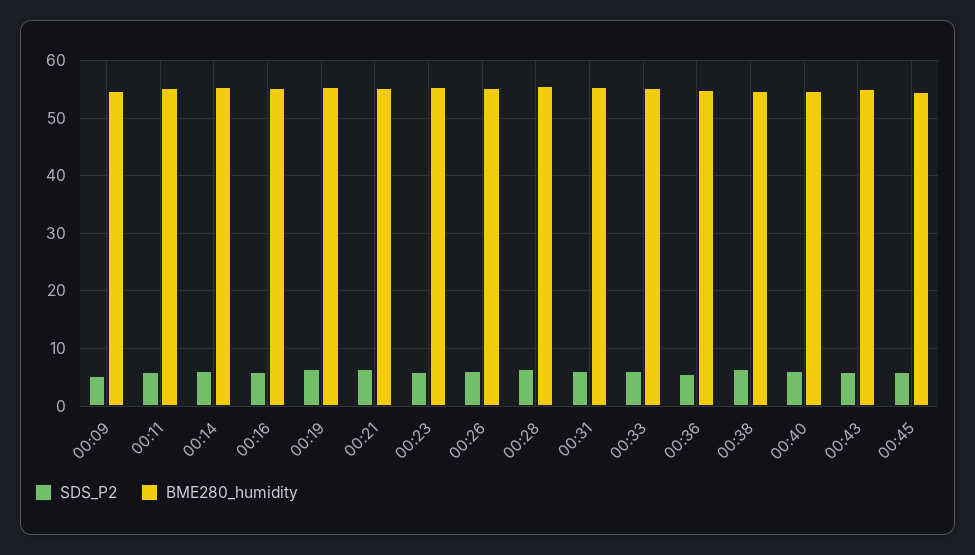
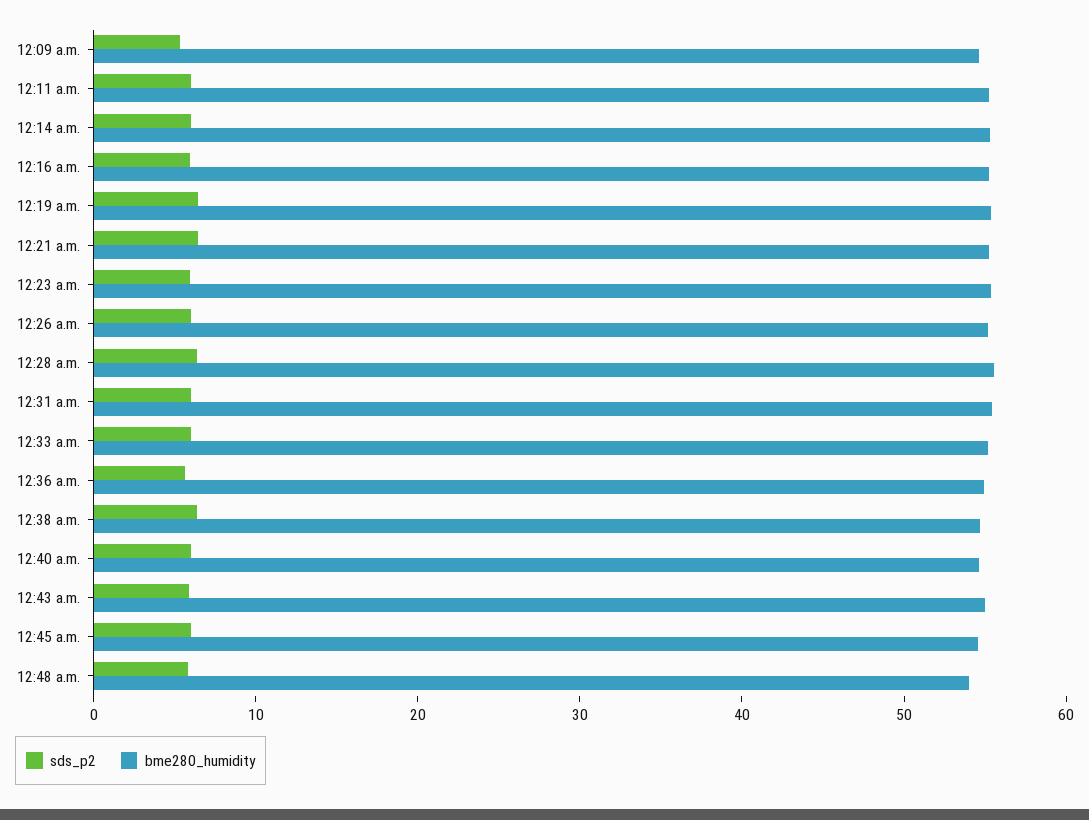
SDS_P2, 12:48 a.m.: none -> 6
BME280_humidity, 12:48 a.m.: none -> 54

